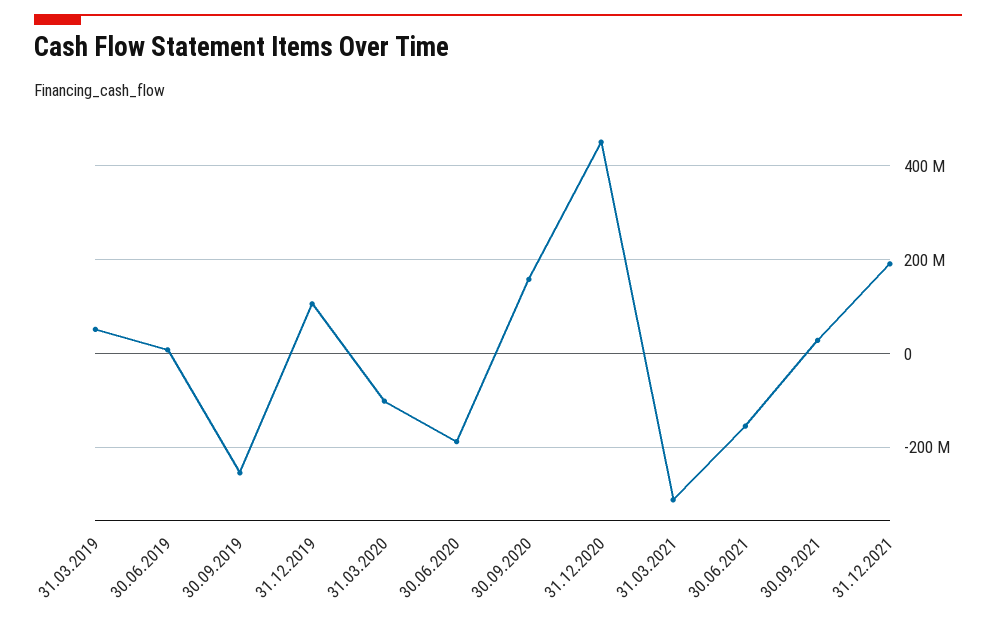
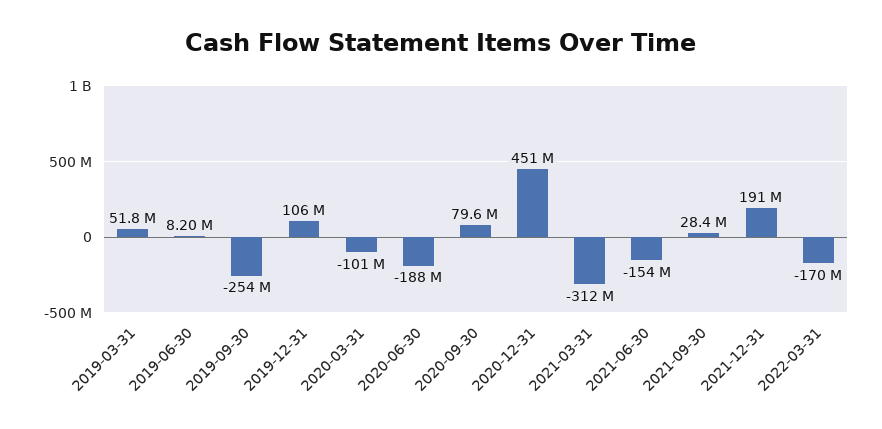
30.09.2020: 160000000 -> 79600000
2022-03-31: none -> -170000000

